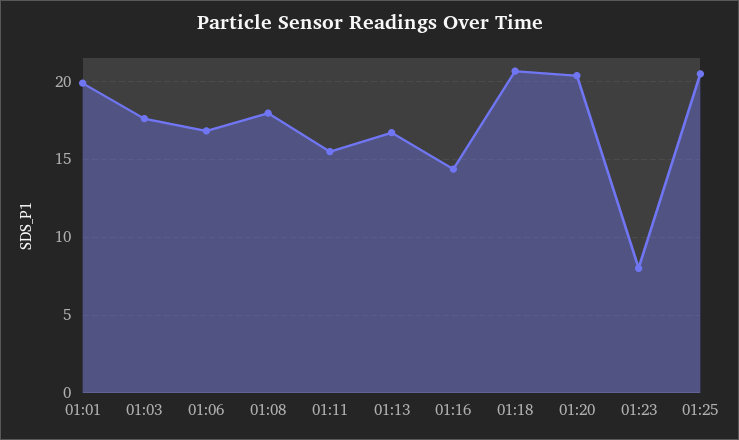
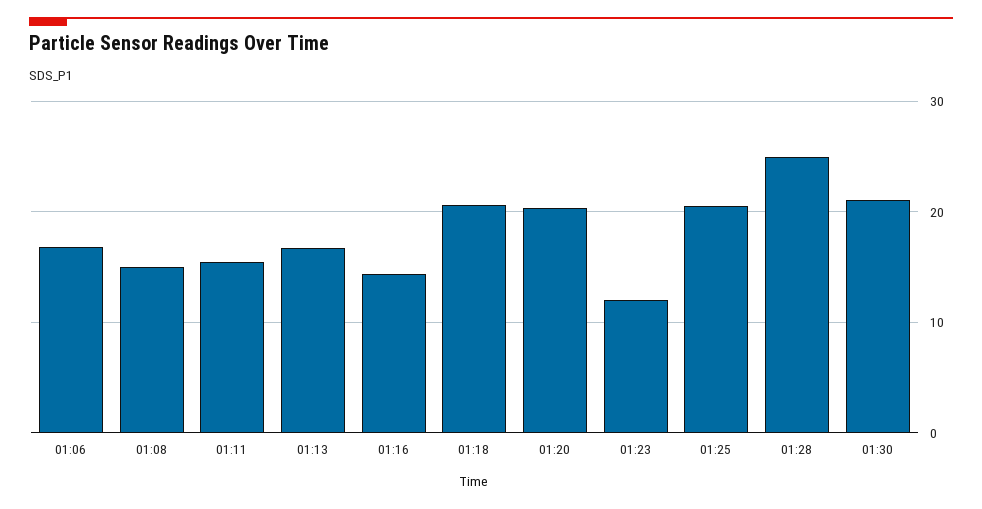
01:01: 20 -> none
01:03: 17.5 -> none
01:08: 18 -> 15
01:23: 8 -> 12
01:28: none -> 25
01:30: none -> 21

